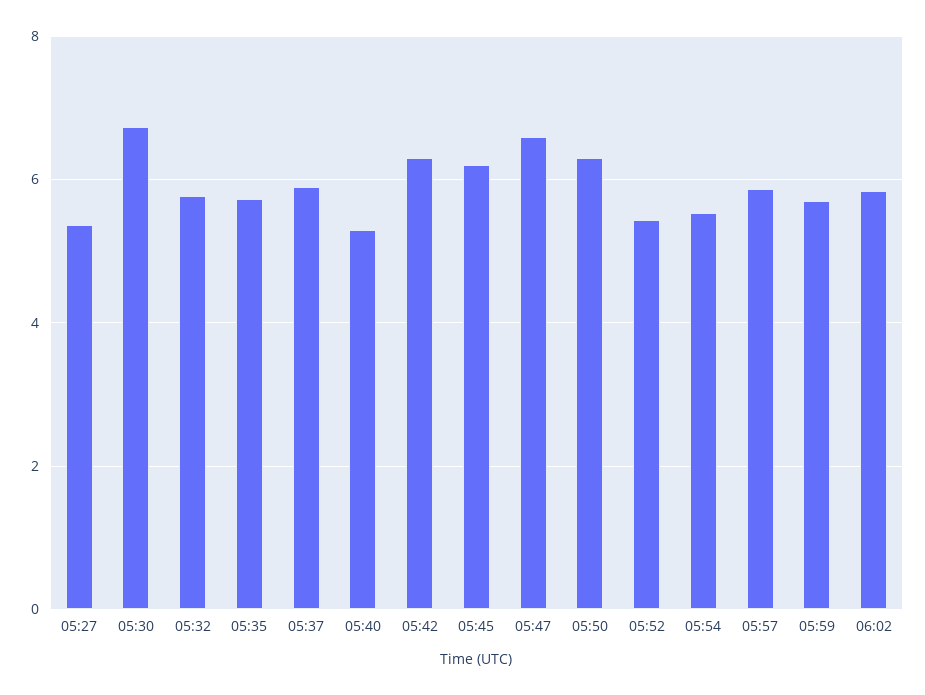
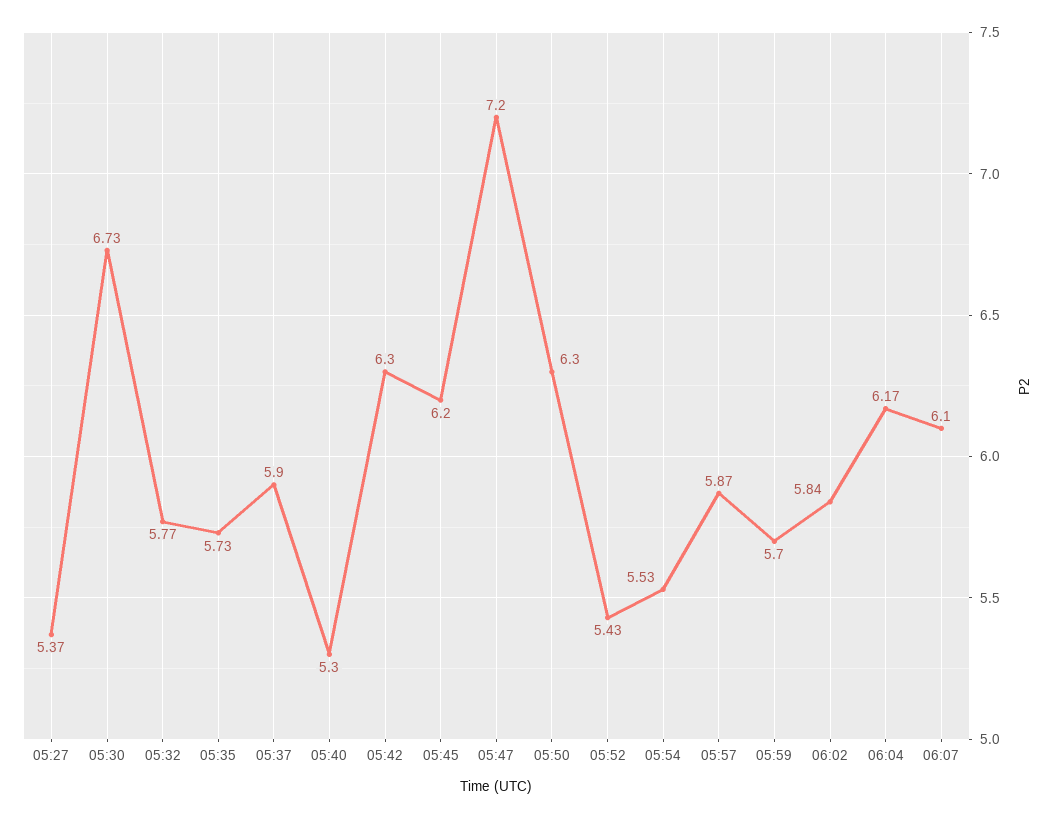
05:47: 6.6 -> 7.2
06:04: none -> 6.17
06:07: none -> 6.1

